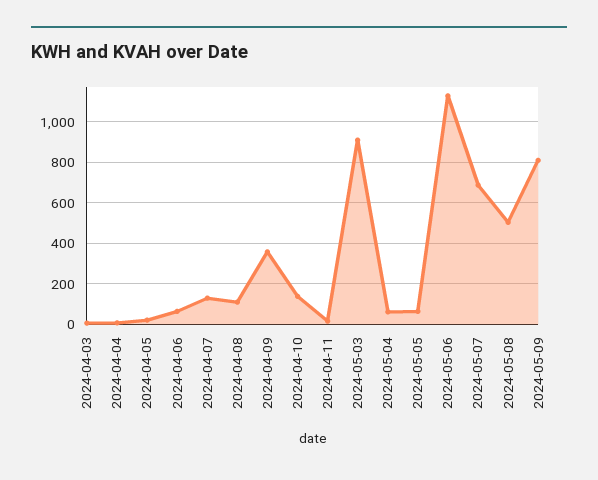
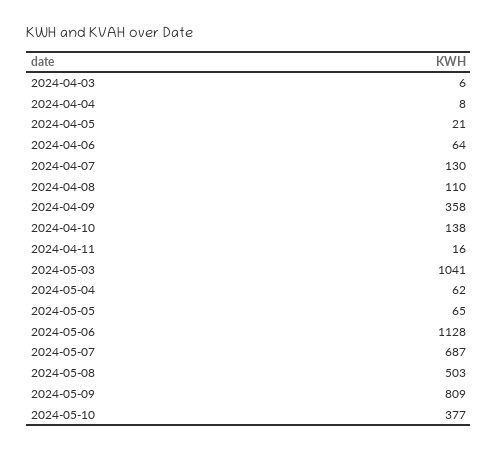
2024-05-03: 900 -> 1041
2024-05-10: none -> 377

